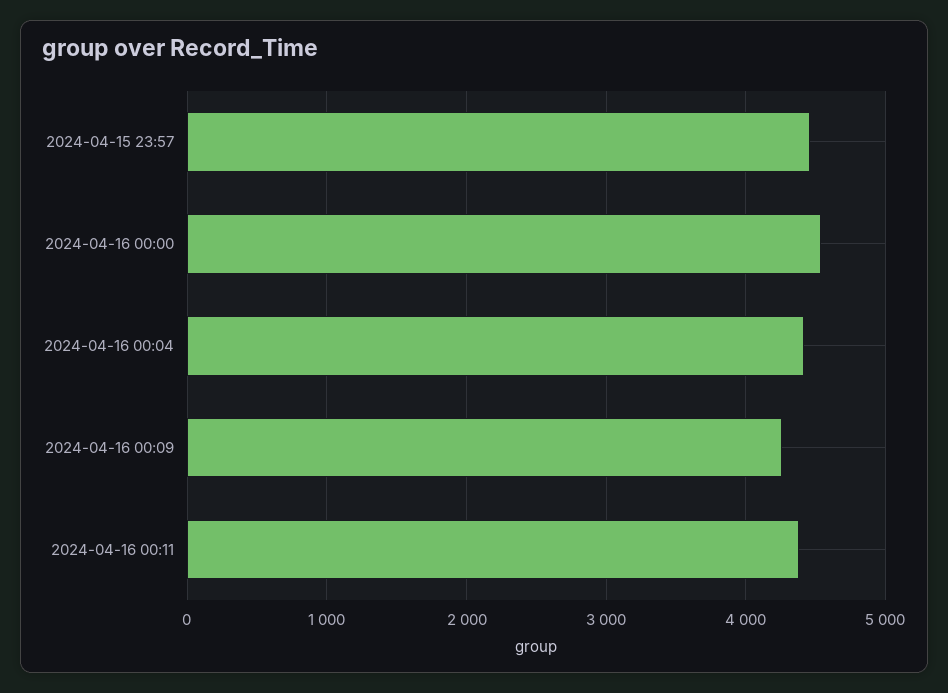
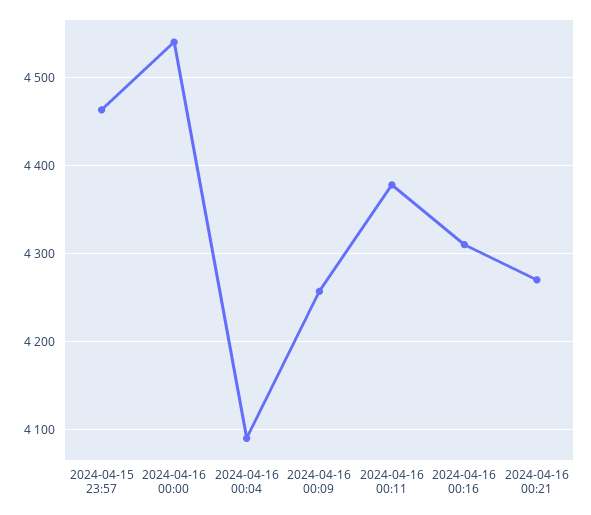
2024-04-16 00:04: 4400 -> 4090
2024-04-16 00:16: none -> 4310
2024-04-16 00:21: none -> 4270

